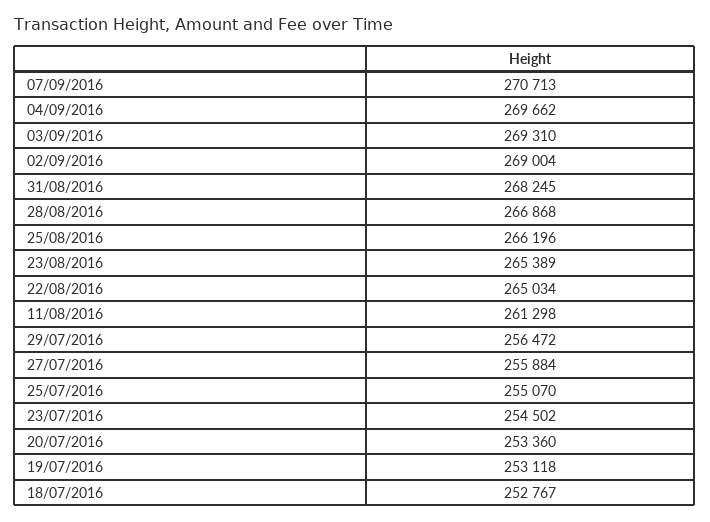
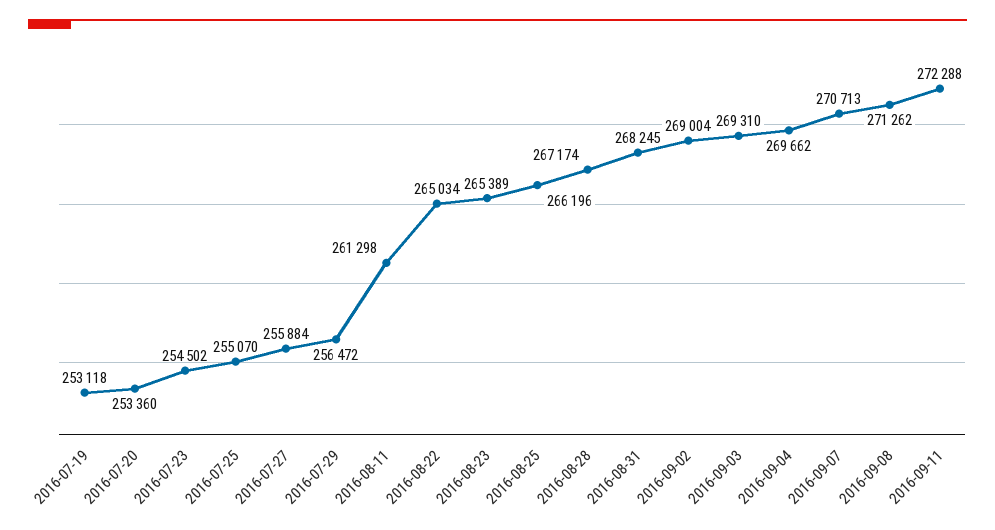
28/08/2016: 266868 -> 267174
18/07/2016: 252767 -> none
2016-09-08: none -> 271262
2016-09-11: none -> 272288

